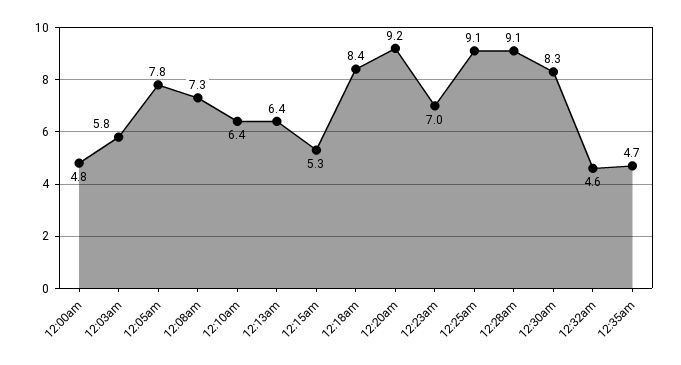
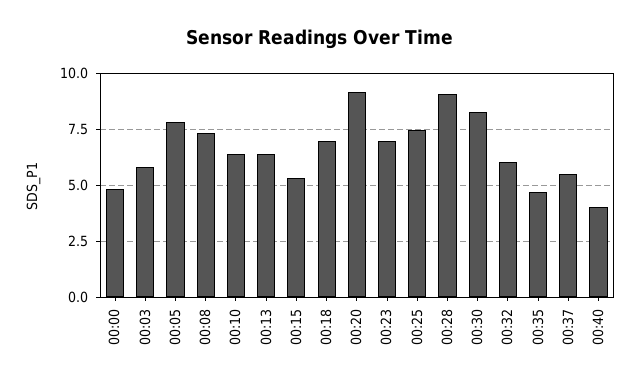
12:18am: 8.4 -> 7
12:25am: 9.1 -> 7.5
12:32am: 4.6 -> 6
00:37: none -> 5.5
00:40: none -> 4

